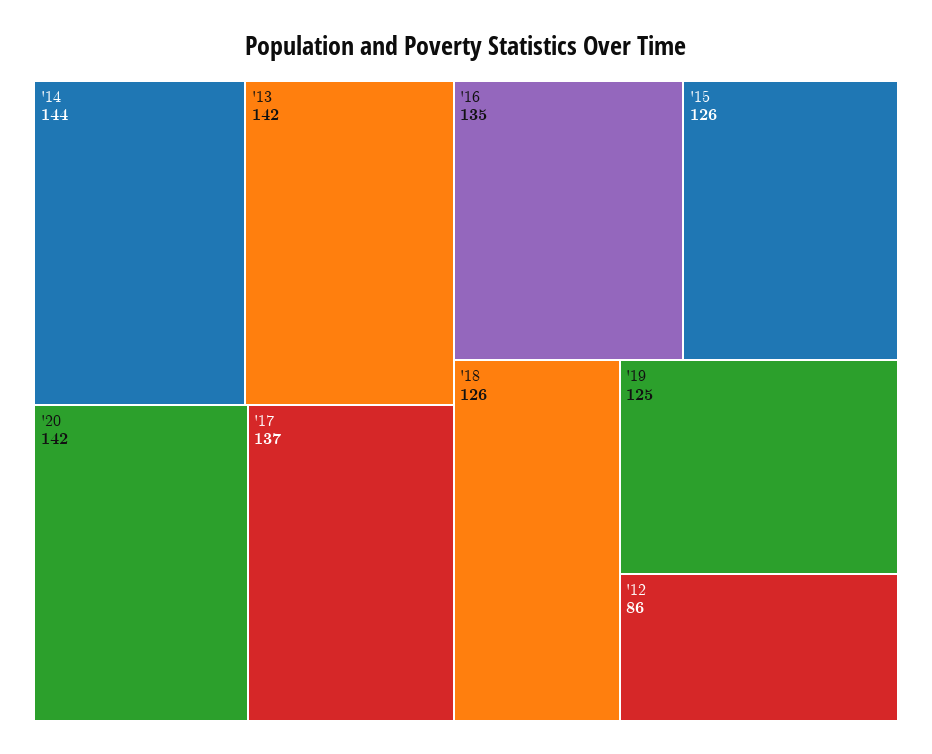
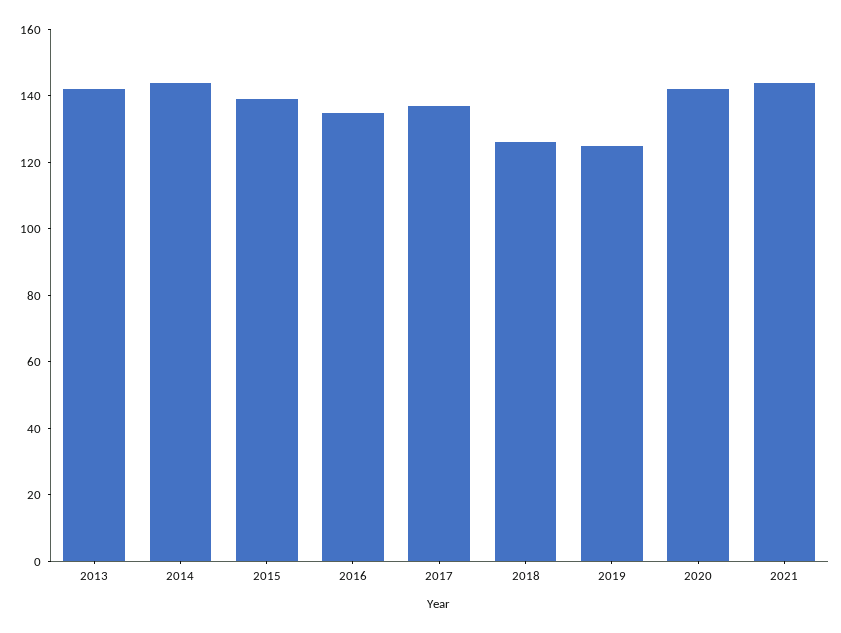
'15: 126 -> 140
'12: 86 -> none
2021: none -> 145

